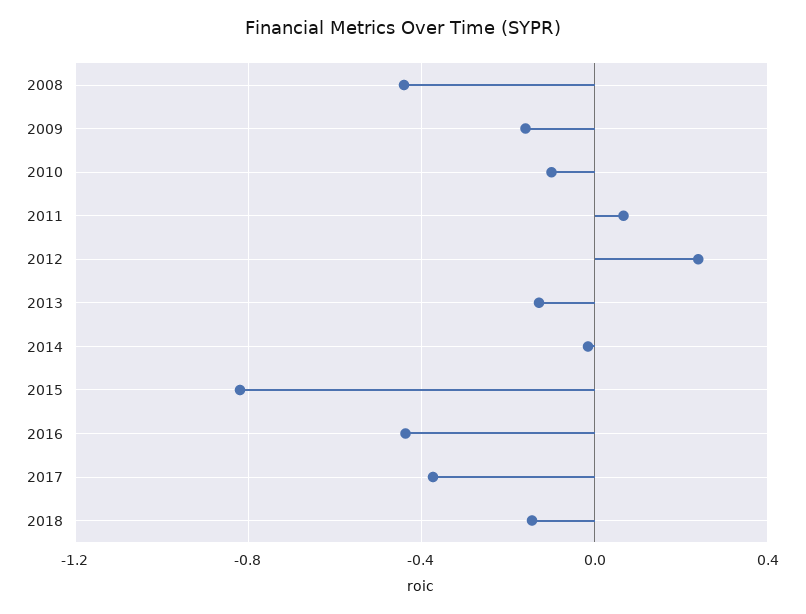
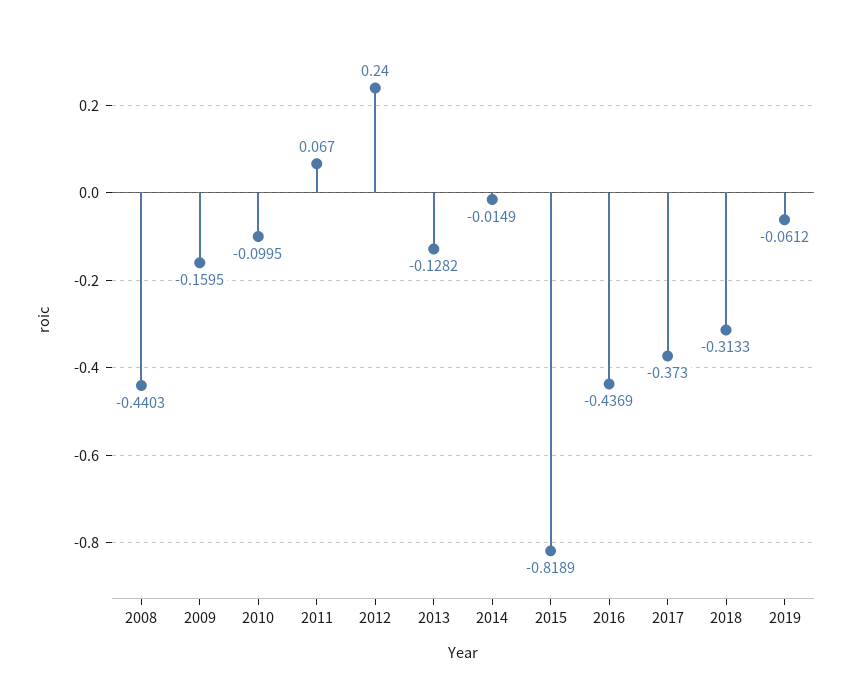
2018: -0.15 -> -0.3133
2019: none -> -0.0612

